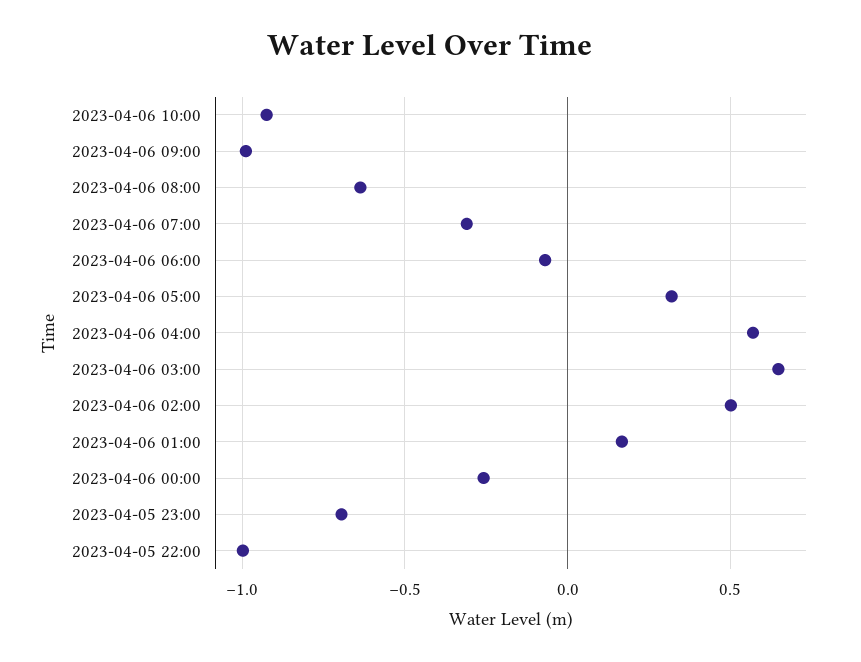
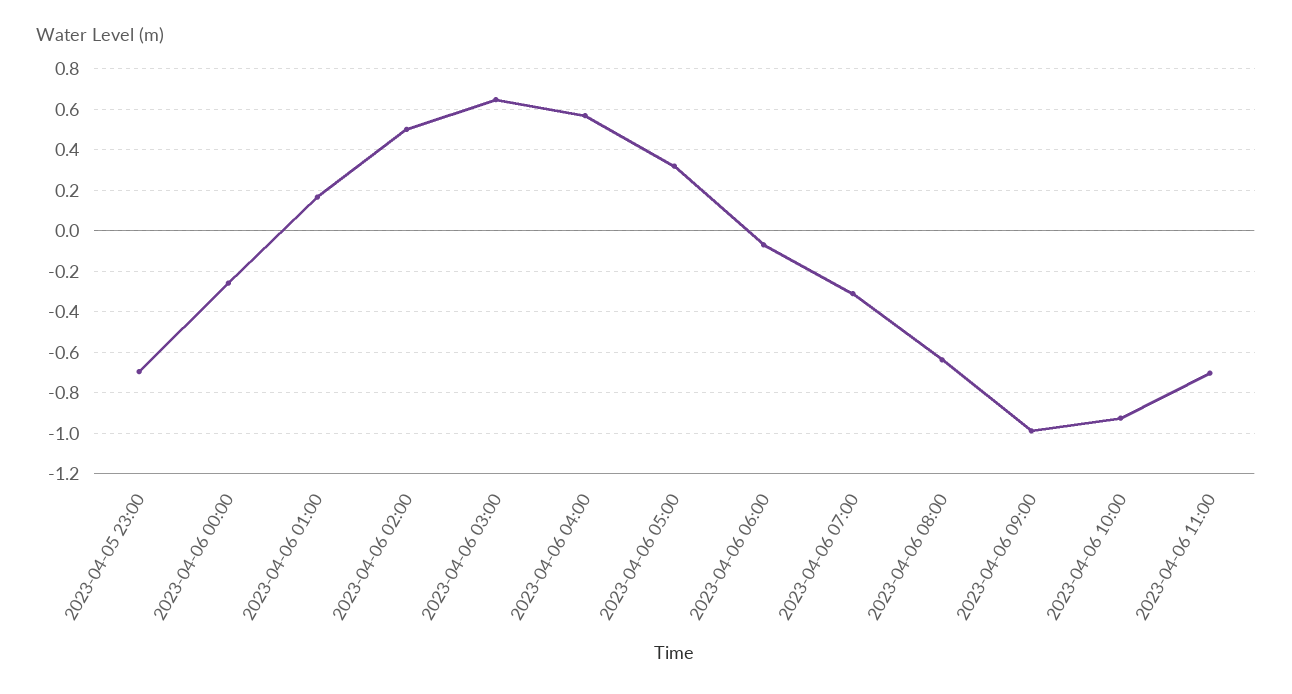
2023-04-05 22:00: -1 -> none
2023-04-06 11:00: none -> -0.7

